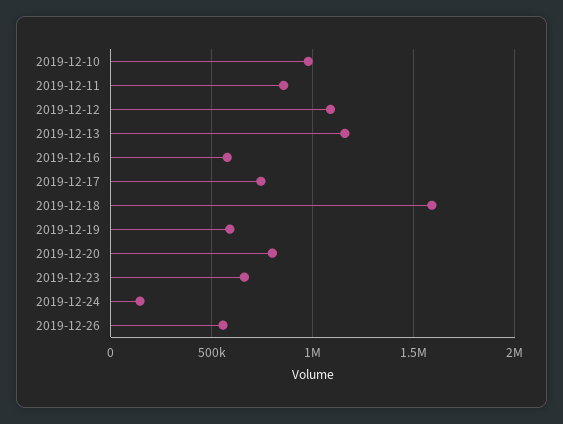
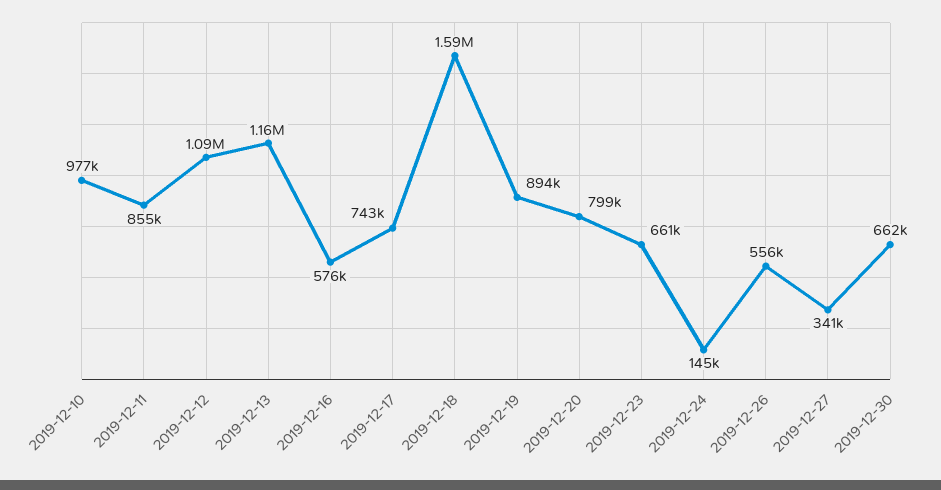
2019-12-19: 600000 -> 894000
2019-12-27: none -> 341000
2019-12-30: none -> 662000

